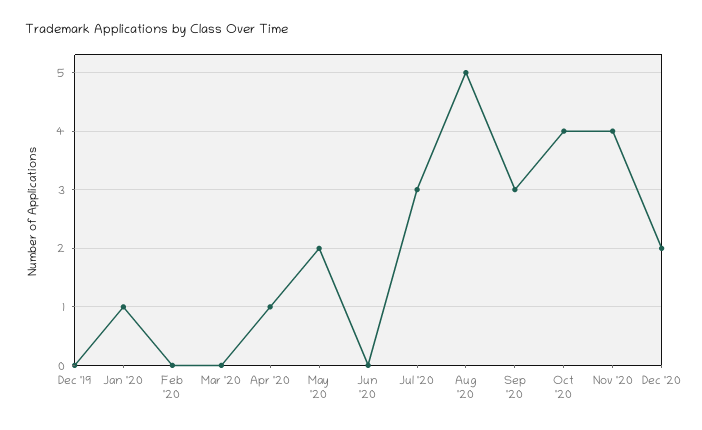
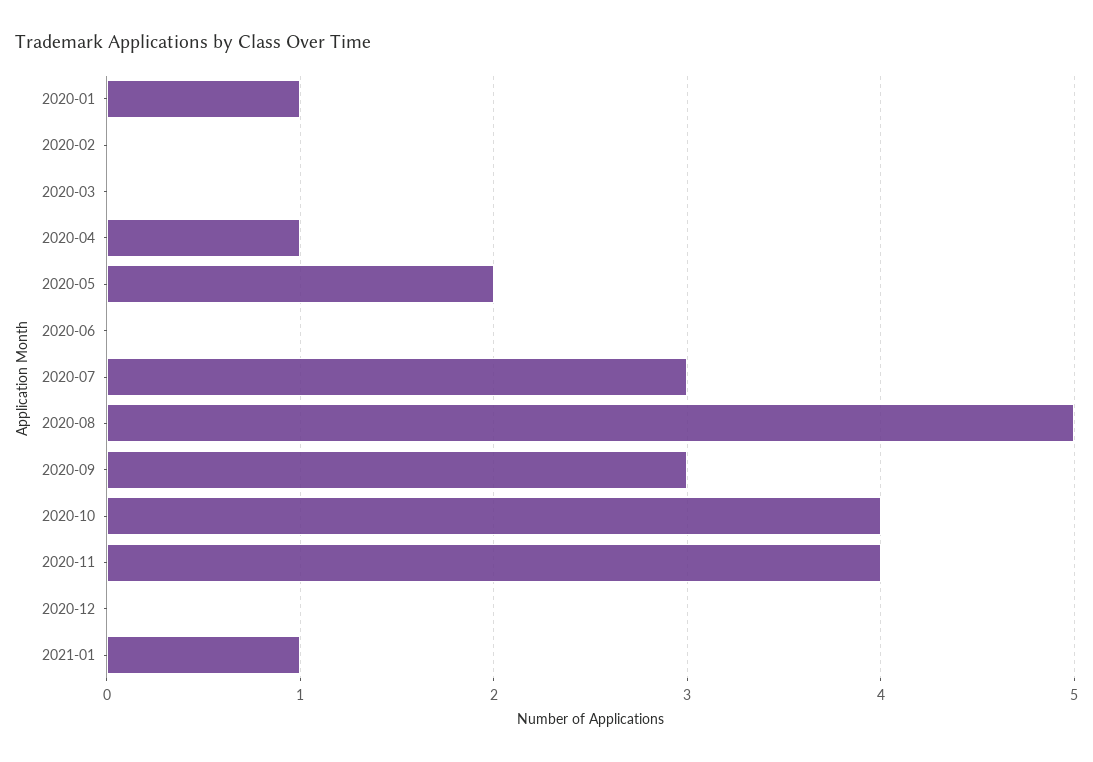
Dec '19: 0 -> none
Dec '20: 2 -> 0
2021-01: none -> 1

